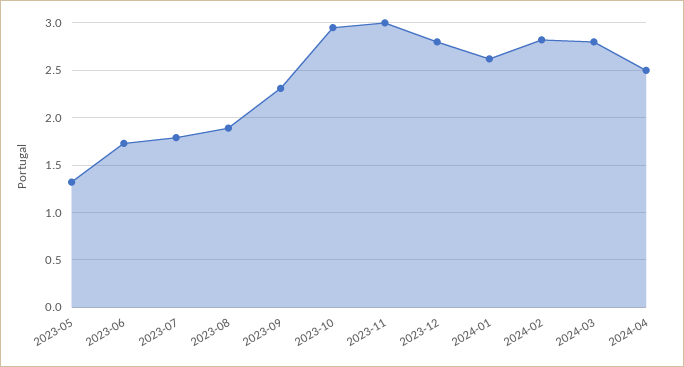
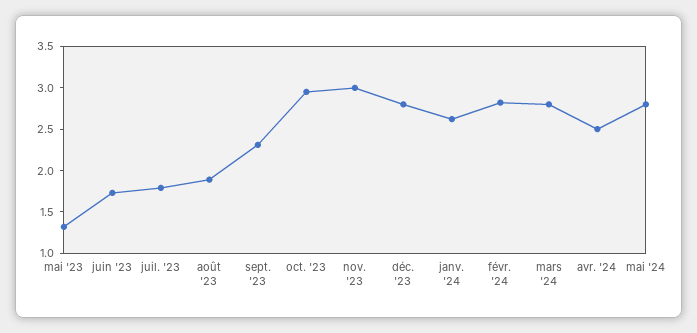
mai '24: none -> 2.8

